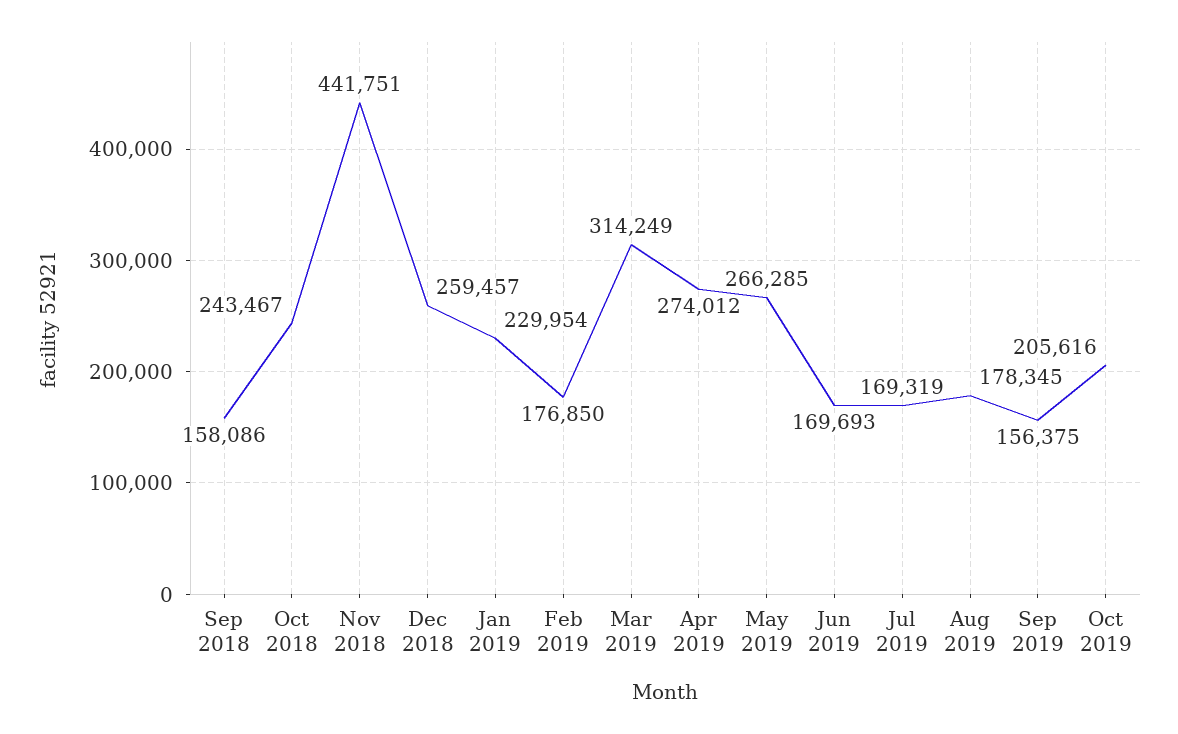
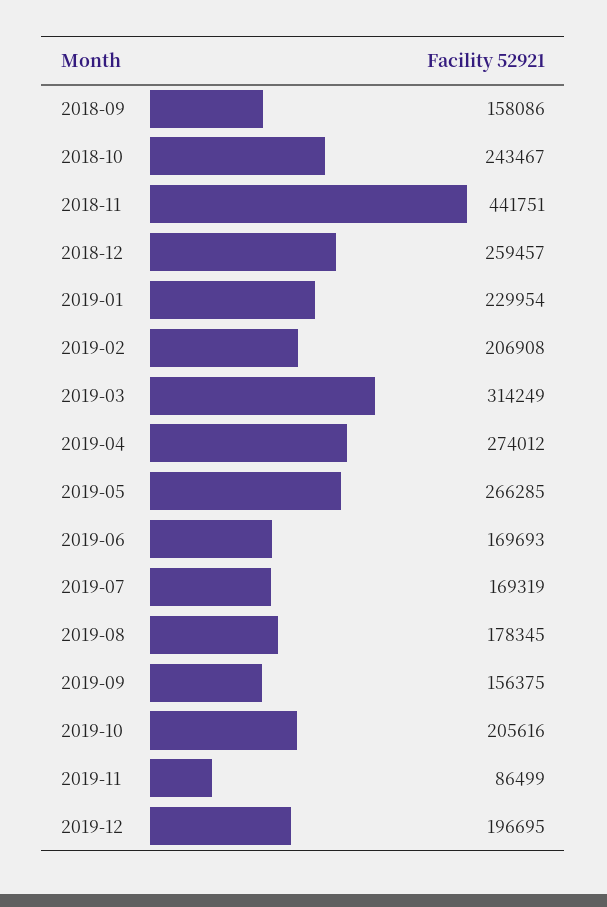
Feb 2019: 176850 -> 206908
2019-11: none -> 86499
2019-12: none -> 196695

